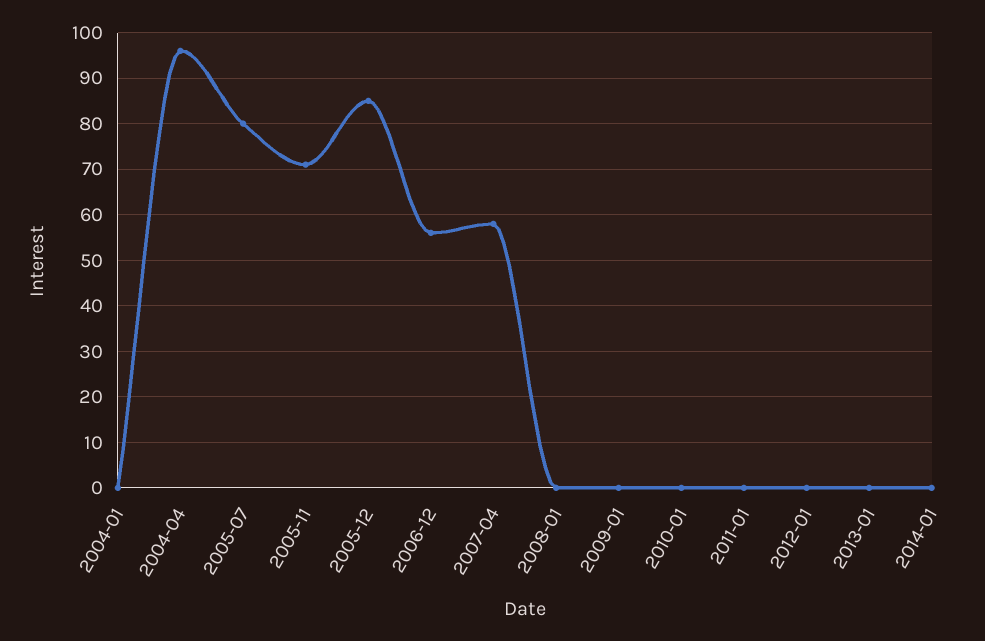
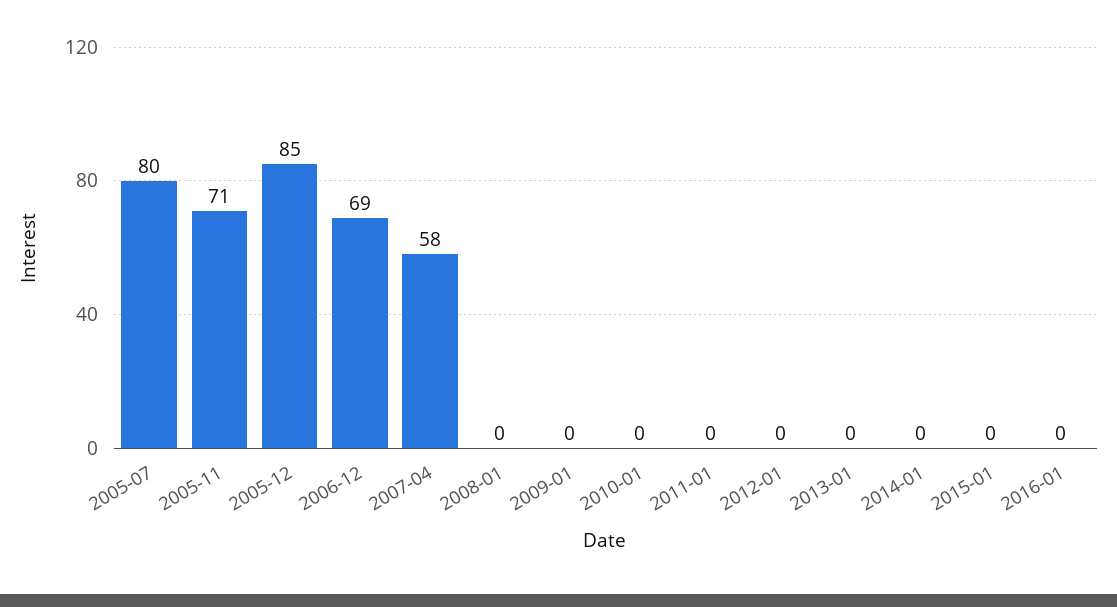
2004-01: 0 -> none
2004-04: 95 -> none
2006-12: 55 -> 69
2015-01: none -> 0
2016-01: none -> 0

